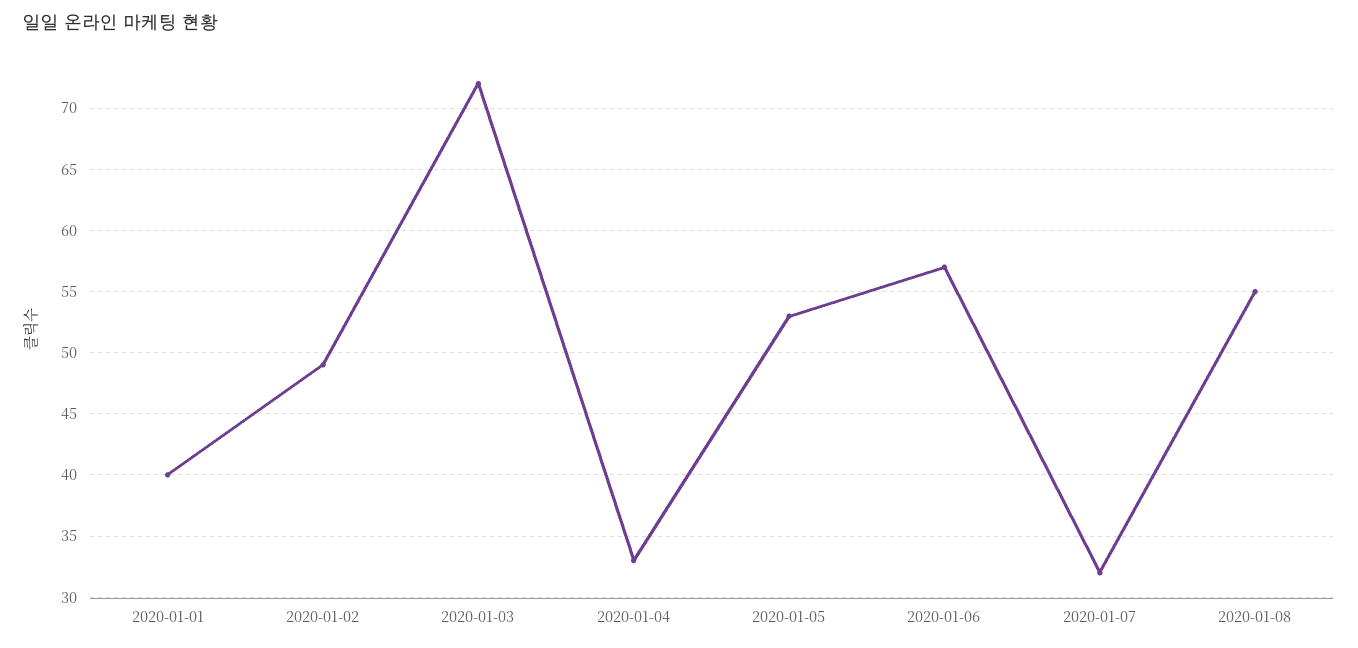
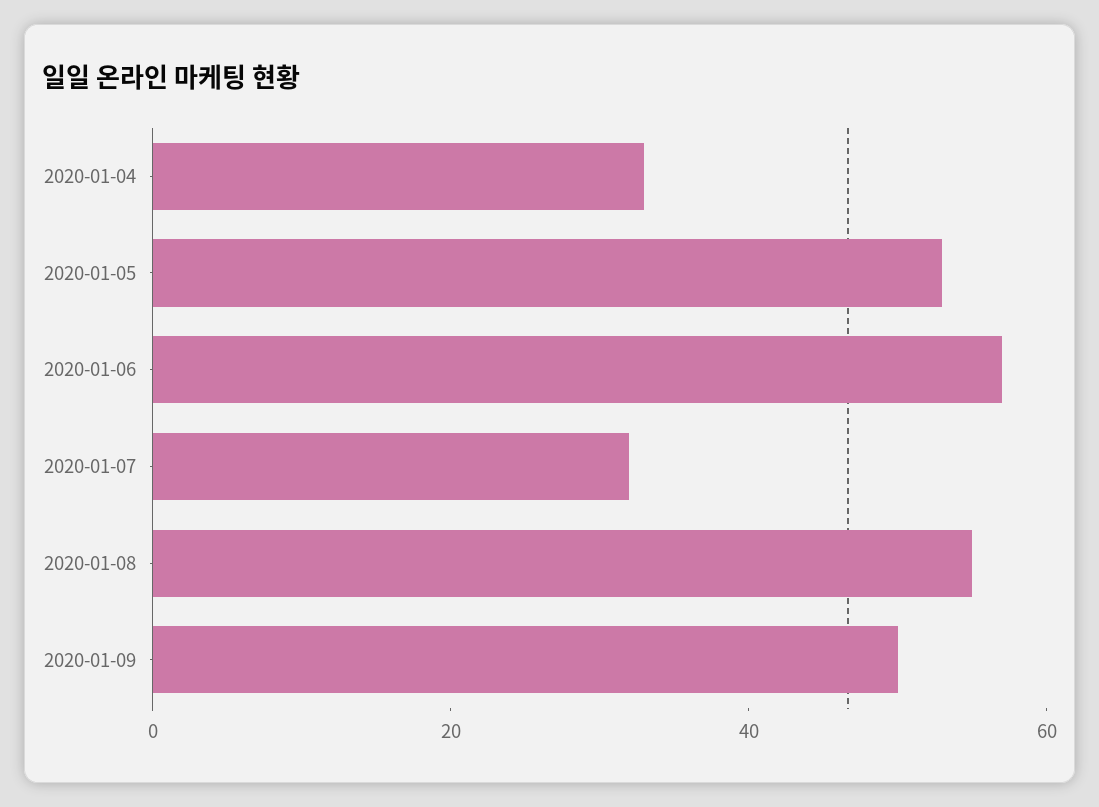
2020-01-01: 40 -> none
2020-01-02: 49 -> none
2020-01-03: 72 -> none
2020-01-09: none -> 50

